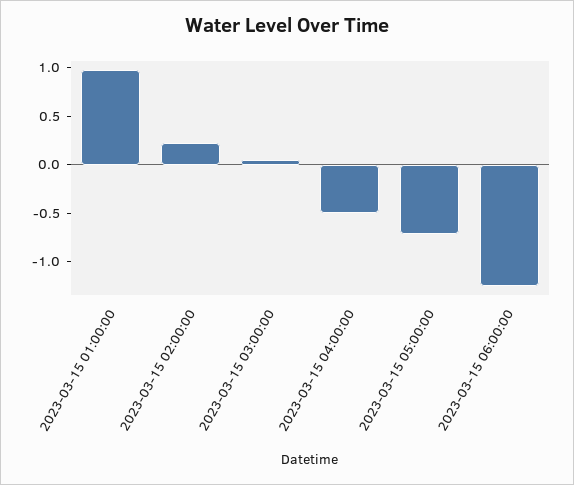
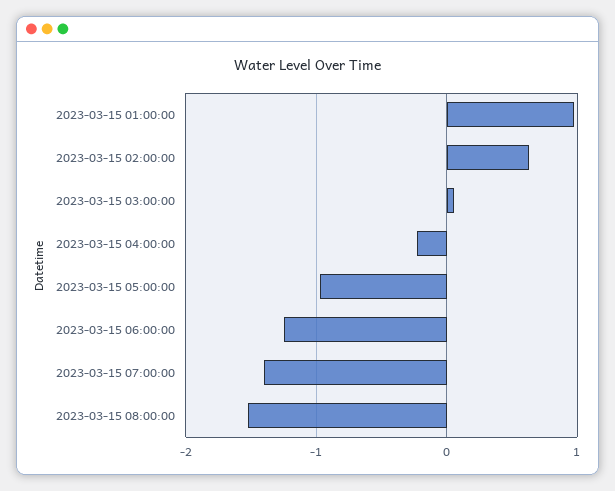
2023-03-15 02:00:00: 0.2 -> 0.6
2023-03-15 04:00:00: -0.5 -> -0.2
2023-03-15 05:00:00: -0.7 -> -1
2023-03-15 07:00:00: none -> -1.4
2023-03-15 08:00:00: none -> -1.5

